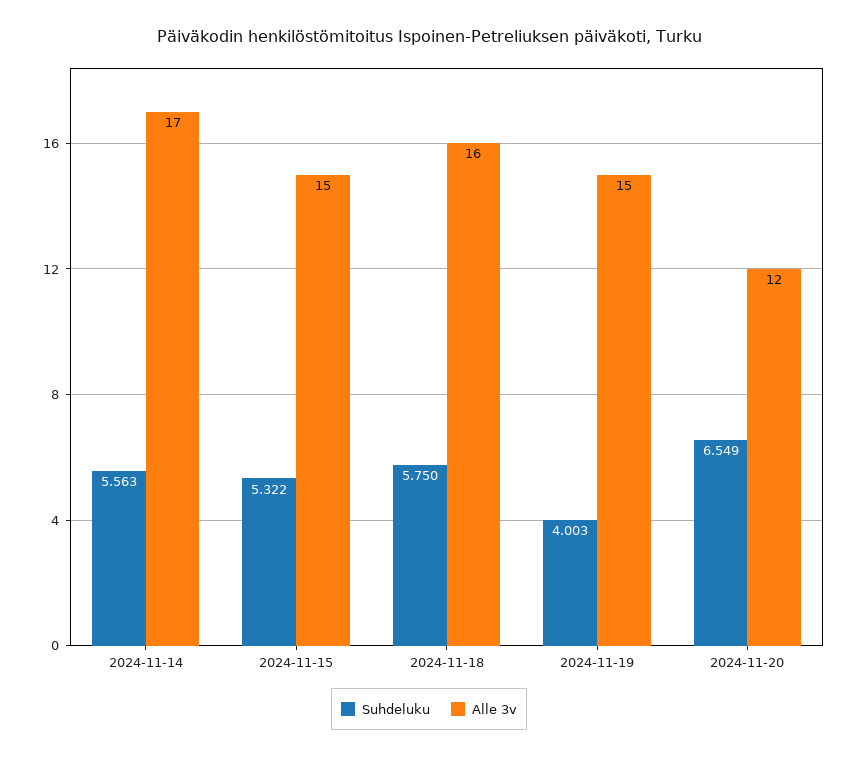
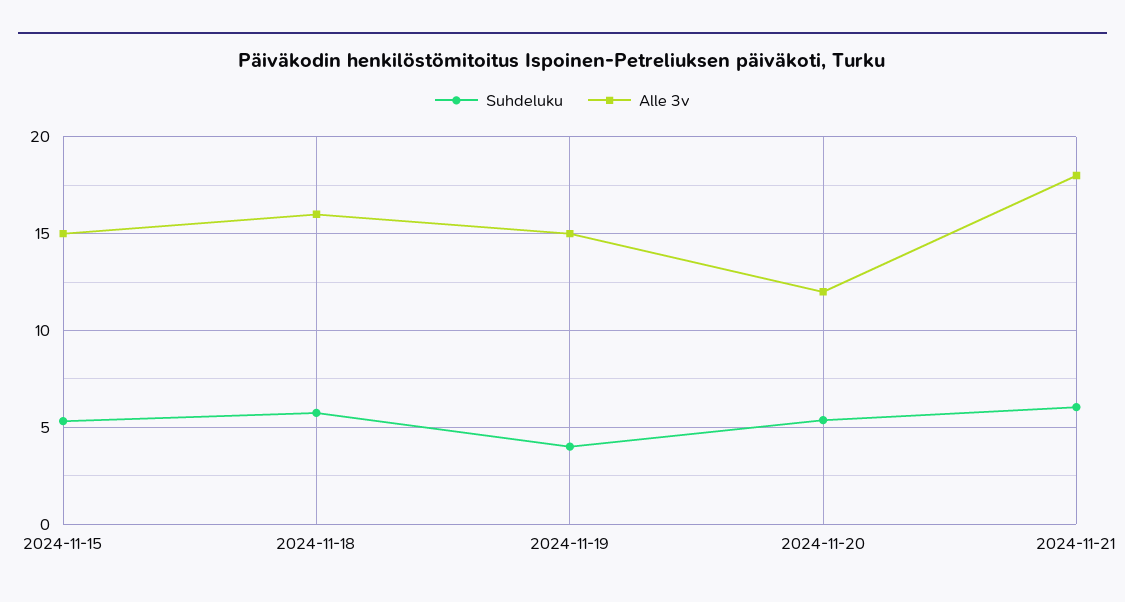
Suhdeluku, 2024-11-14: 5.563 -> none
Alle 3v, 2024-11-14: 17 -> none
Suhdeluku, 2024-11-20: 6.549 -> 5.5
Suhdeluku, 2024-11-21: none -> 6
Alle 3v, 2024-11-21: none -> 18

